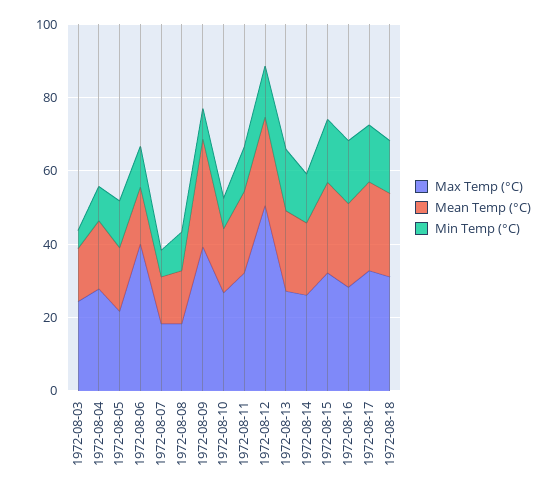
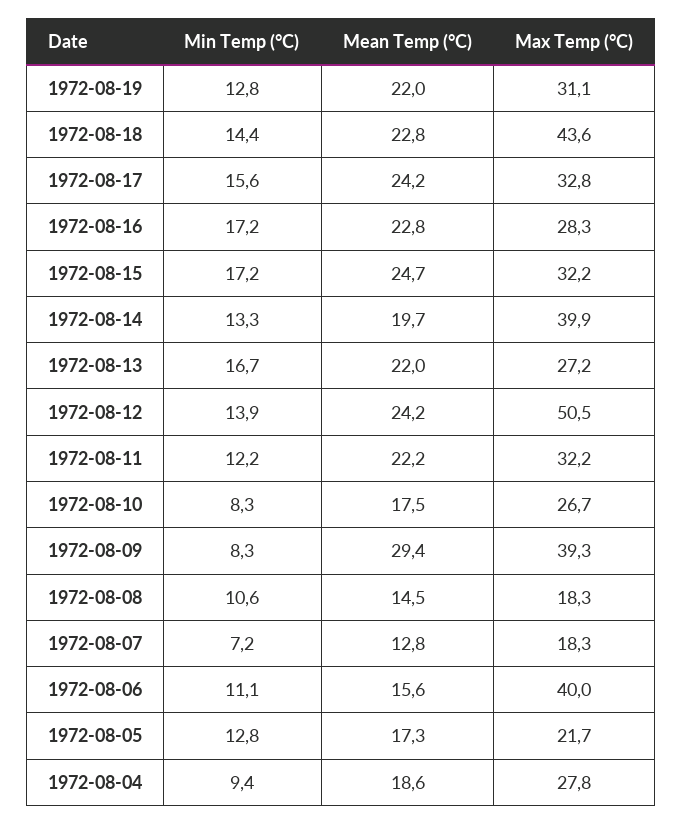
Max Temp (°C), 1972-08-03: 25 -> none
Mean Temp (°C), 1972-08-03: 15 -> none
Min Temp (°C), 1972-08-03: 5 -> none
Max Temp (°C), 1972-08-14: 25 -> 39.9
Max Temp (°C), 1972-08-18: 30 -> 43.6
Min Temp (°C), 1972-08-19: none -> 12.8
Mean Temp (°C), 1972-08-19: none -> 22
Max Temp (°C), 1972-08-19: none -> 31.1

